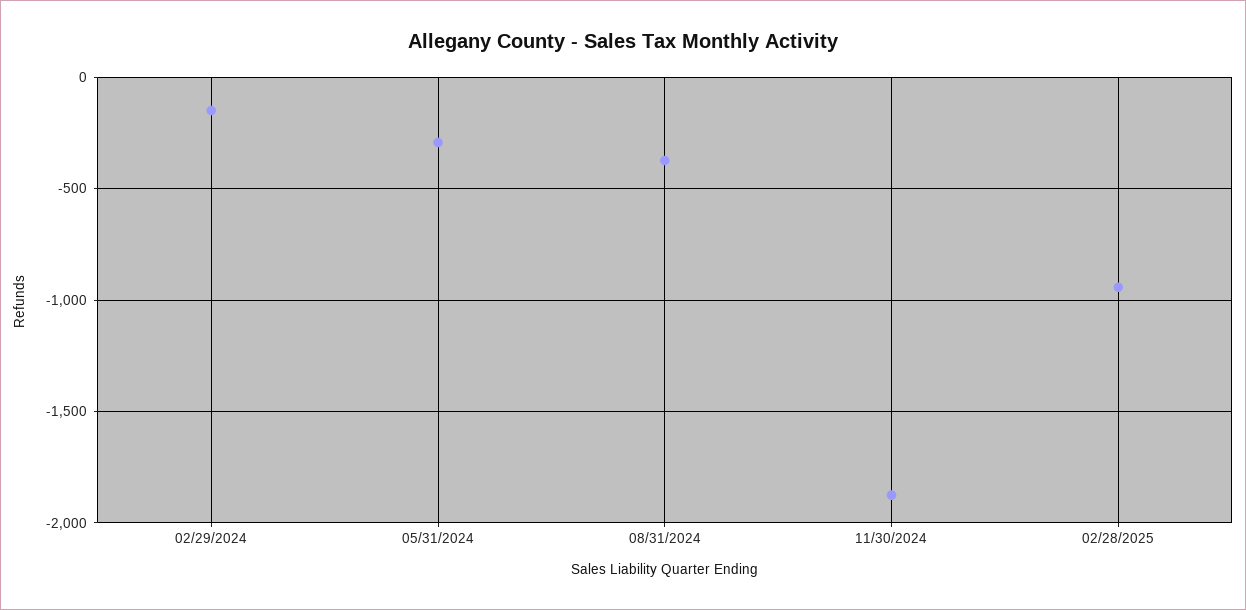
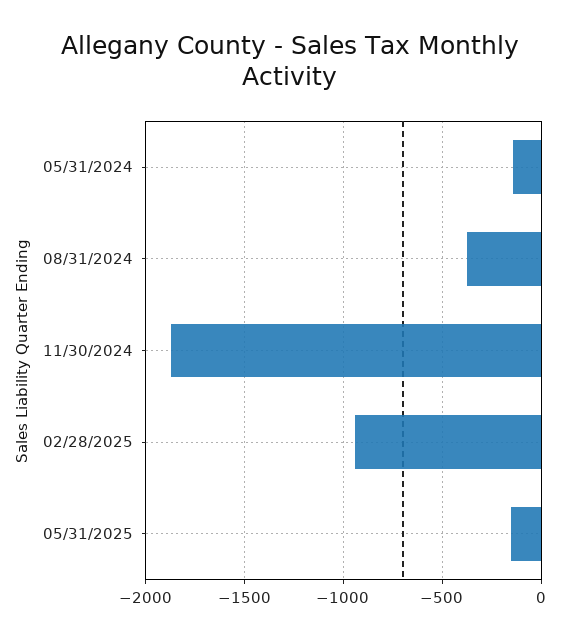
02/29/2024: -150 -> none
05/31/2024: -300 -> -150
05/31/2025: none -> -150

